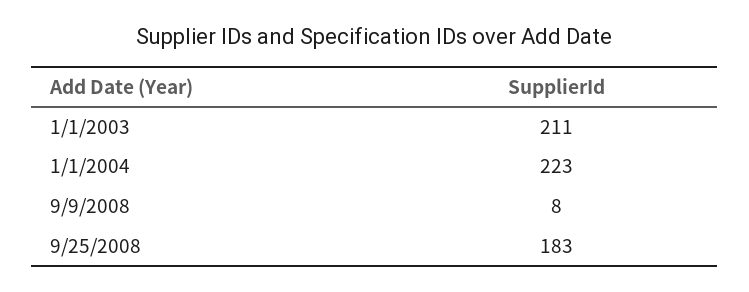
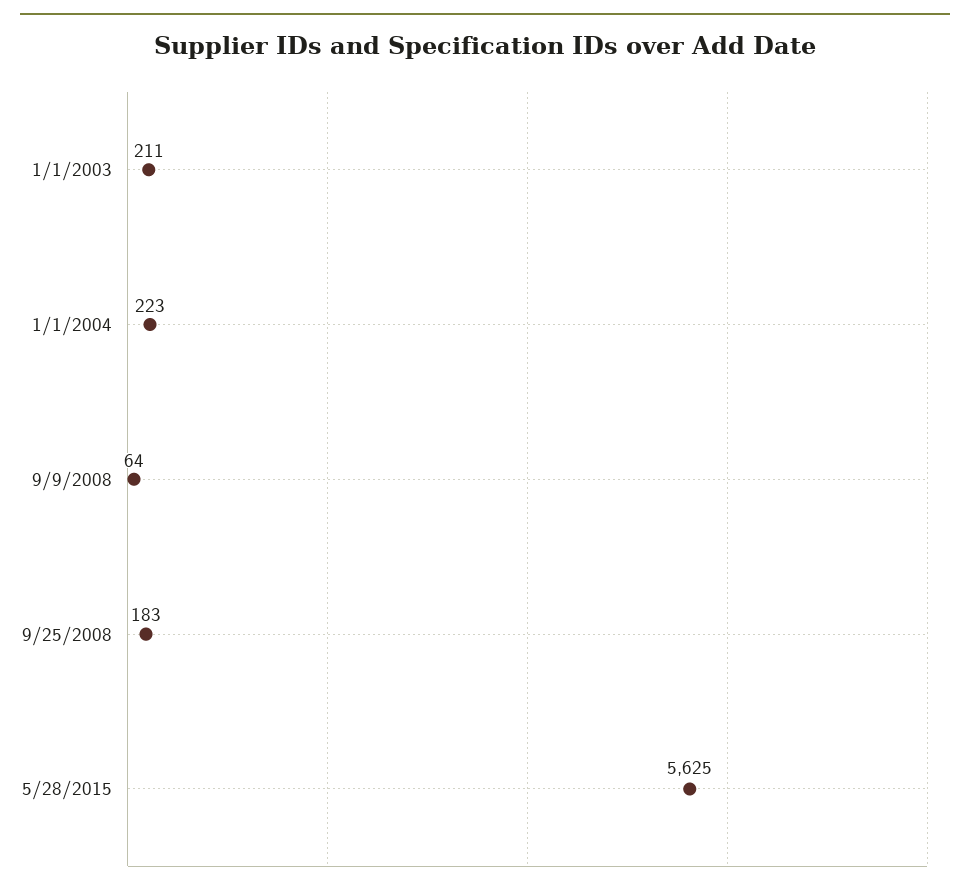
9/9/2008: 8 -> 64
5/28/2015: none -> 5625

